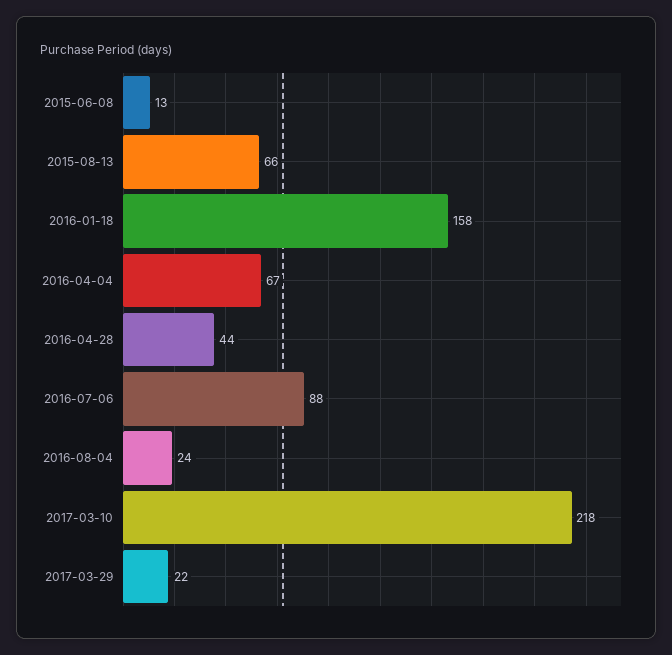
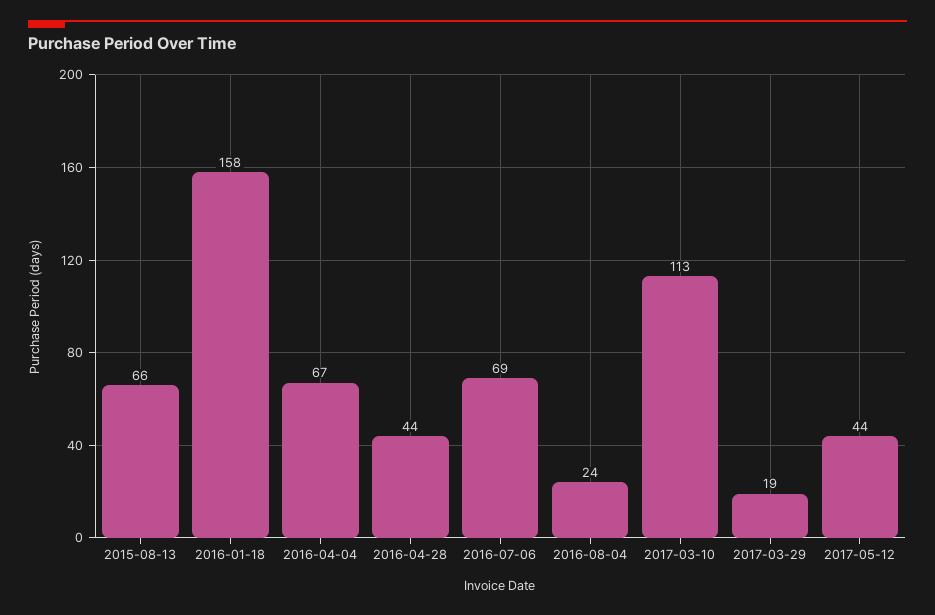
2015-06-08: 13 -> none
2016-07-06: 88 -> 69
2017-03-10: 218 -> 113
2017-03-29: 22 -> 19
2017-05-12: none -> 44

